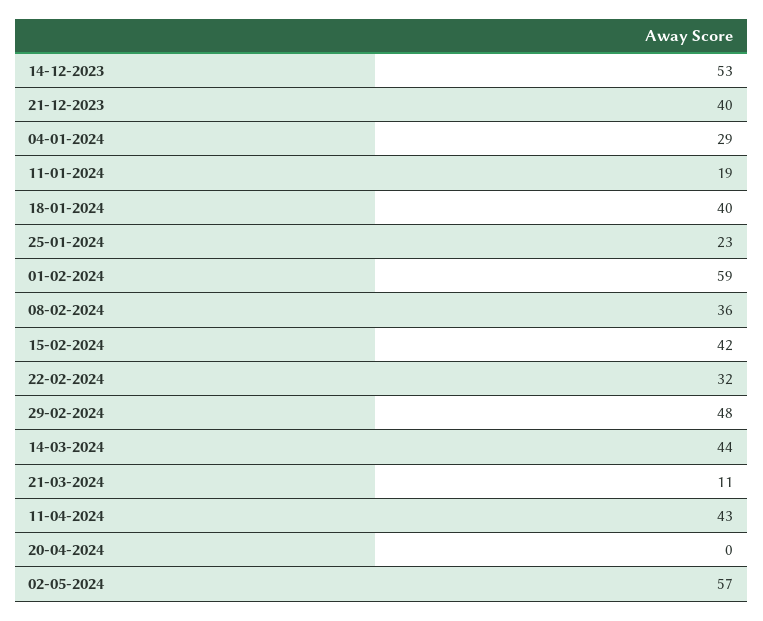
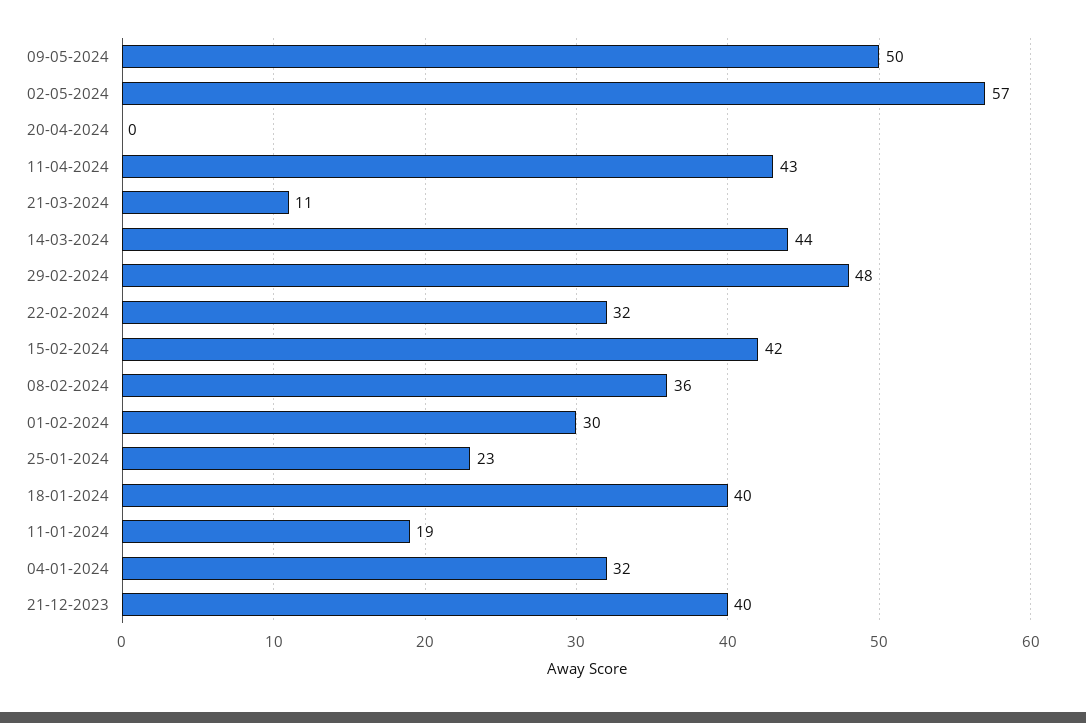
14-12-2023: 53 -> none
04-01-2024: 29 -> 32
01-02-2024: 59 -> 30
09-05-2024: none -> 50

